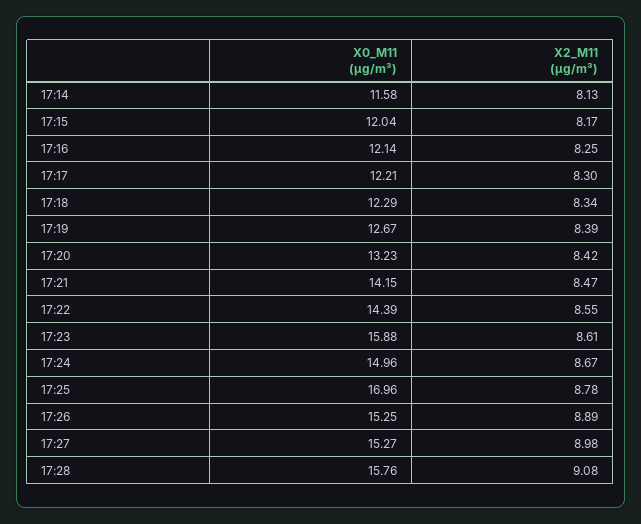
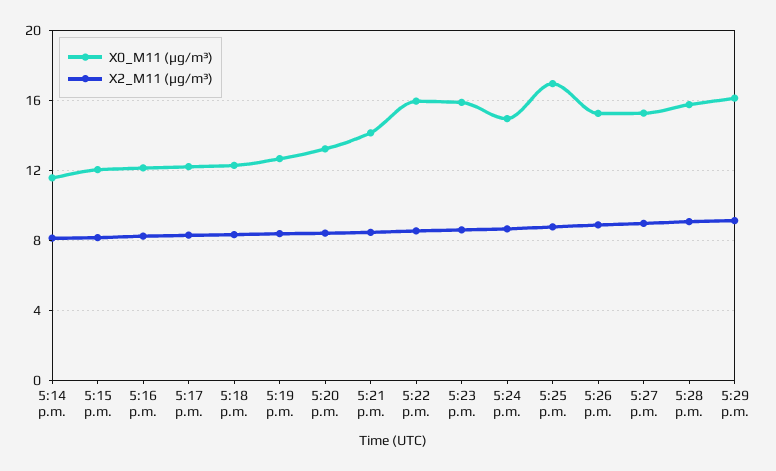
X0_M11 (μg/m³), 17:22: 14.39 -> 16
X0_M11 (μg/m³), 5:29 p.m.: none -> 16
X2_M11 (μg/m³), 5:29 p.m.: none -> 9

